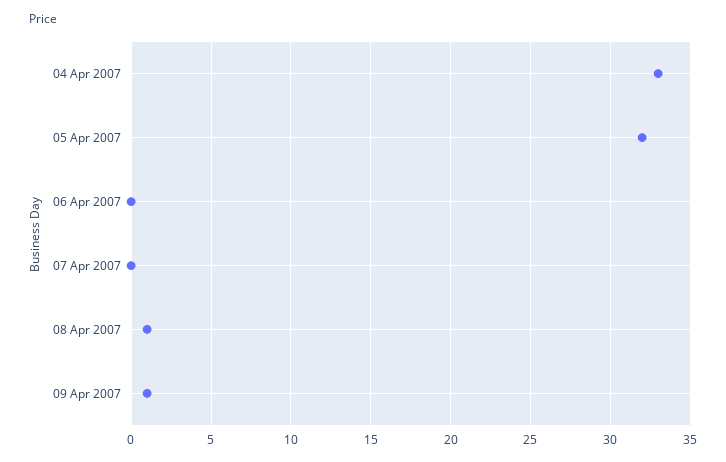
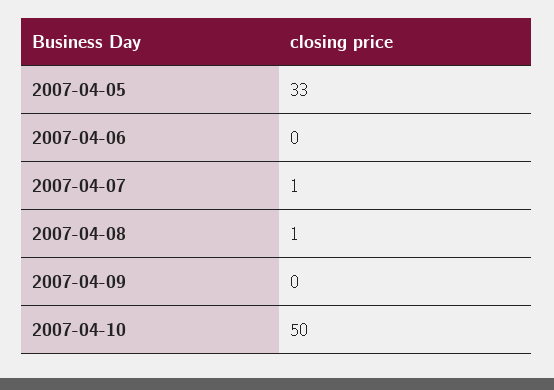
04 Apr 2007: 33 -> none
05 Apr 2007: 32 -> 33
07 Apr 2007: 0 -> 1
09 Apr 2007: 1 -> 0
2007-04-10: none -> 50

